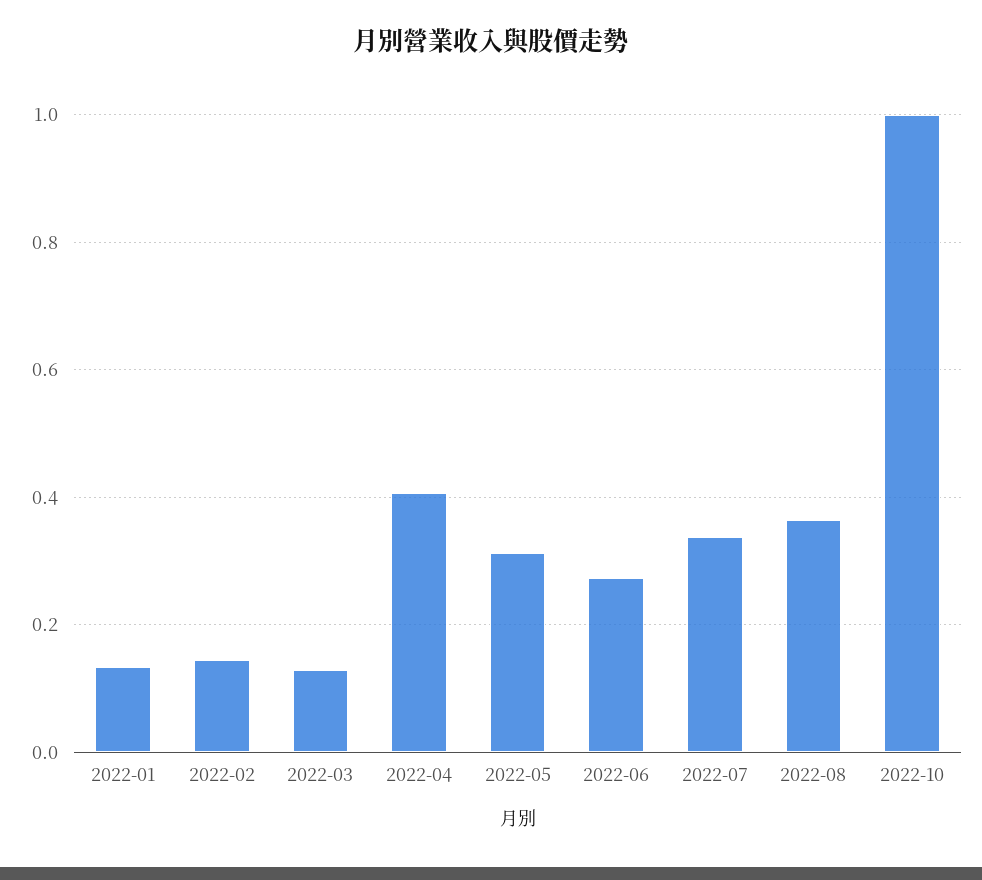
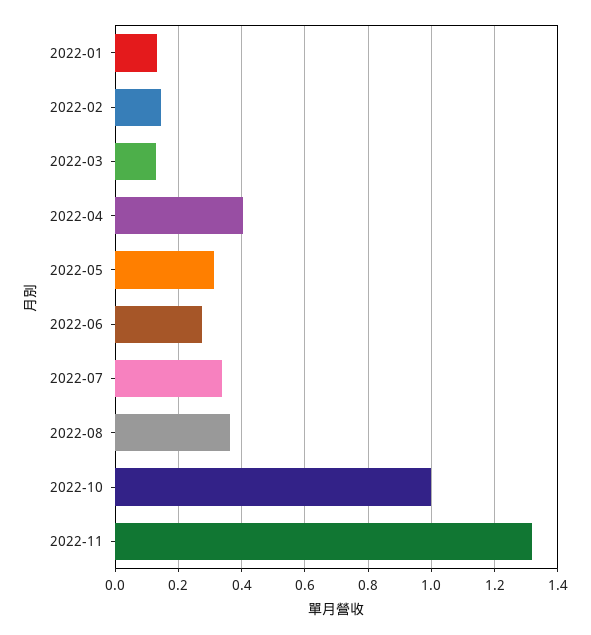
2022-11: none -> 1.32

